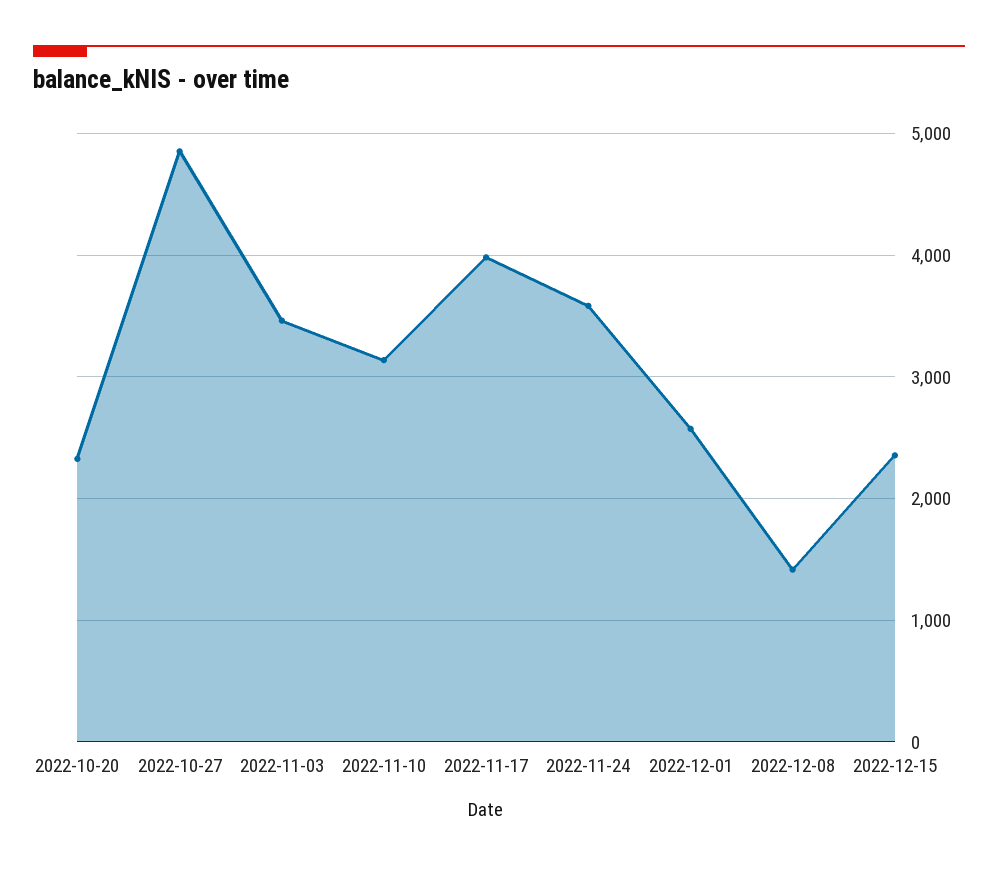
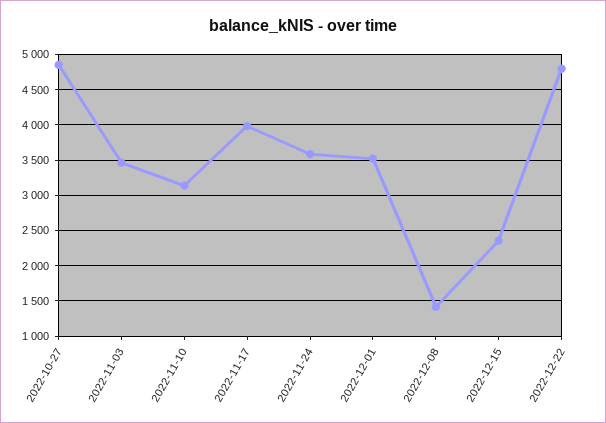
2022-10-20: 2300 -> none
2022-12-01: 2600 -> 3500
2022-12-22: none -> 4800

